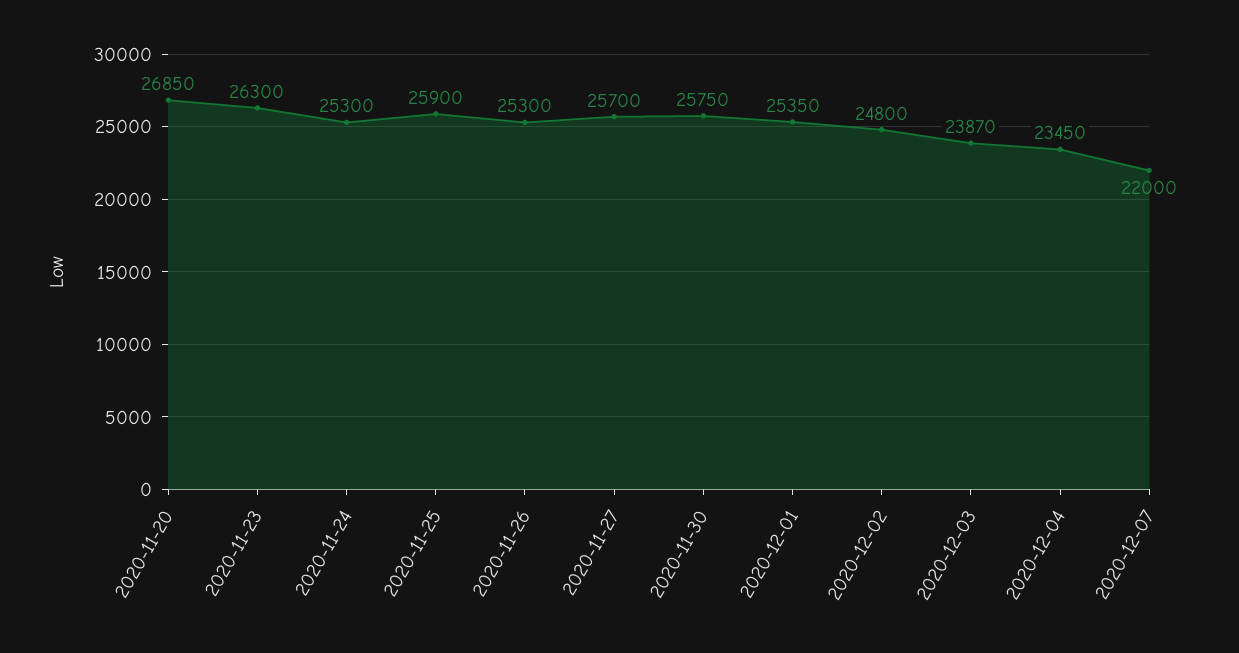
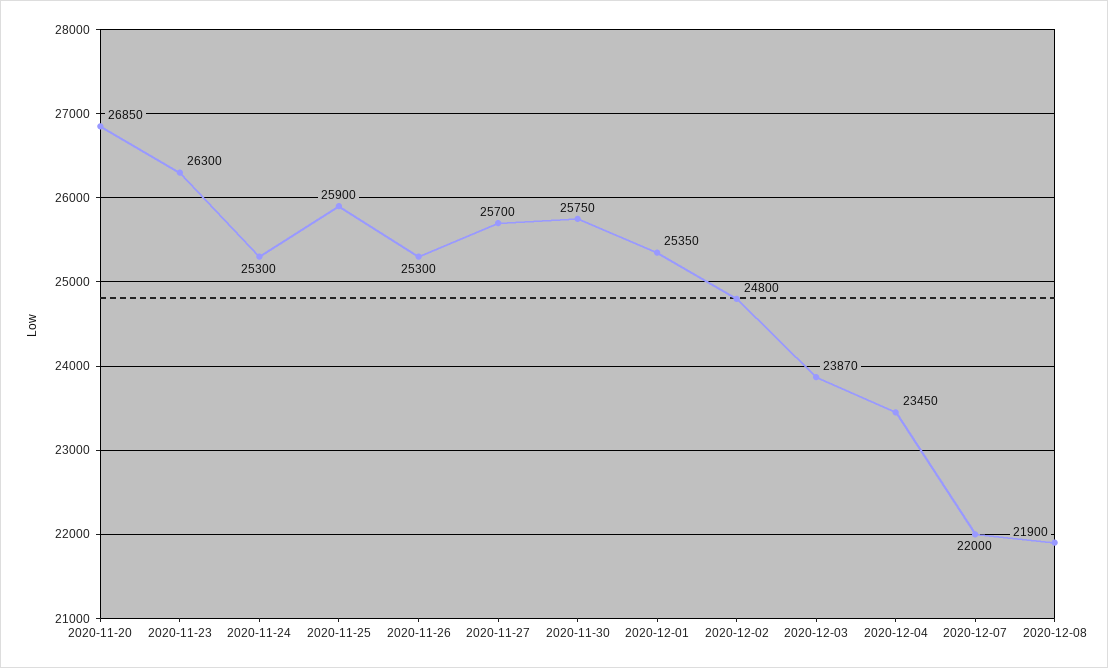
2020-12-08: none -> 21900

